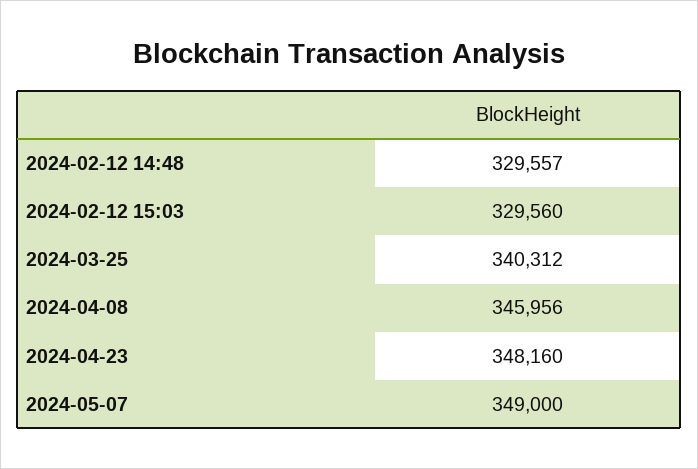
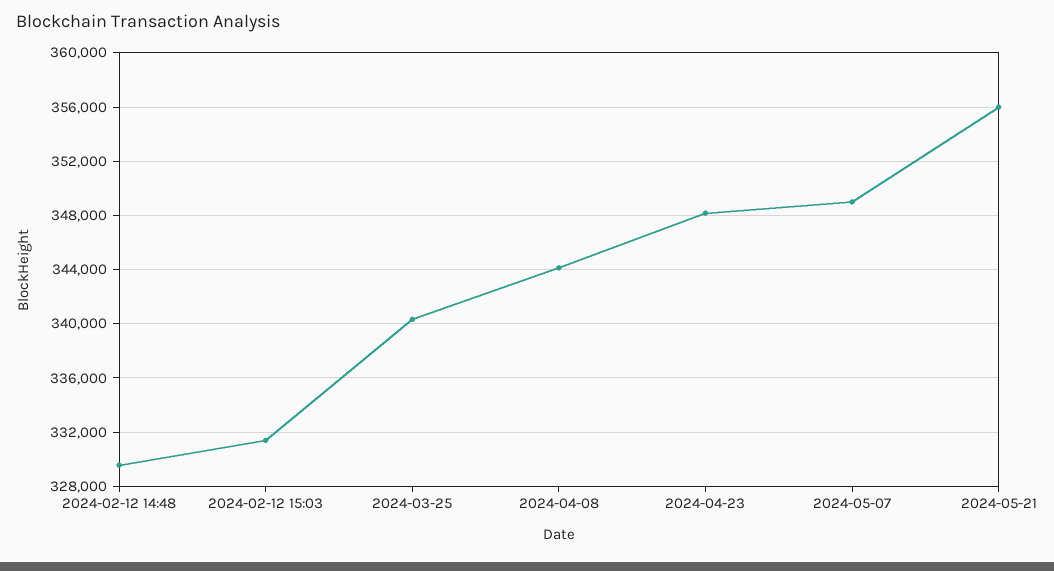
2024-02-12 15:03: 329560 -> 331500
2024-04-08: 345956 -> 344000
2024-05-21: none -> 356000

